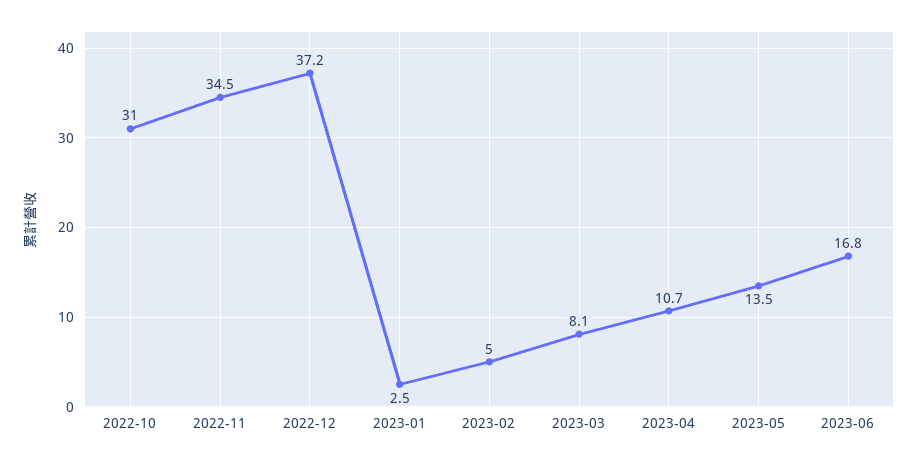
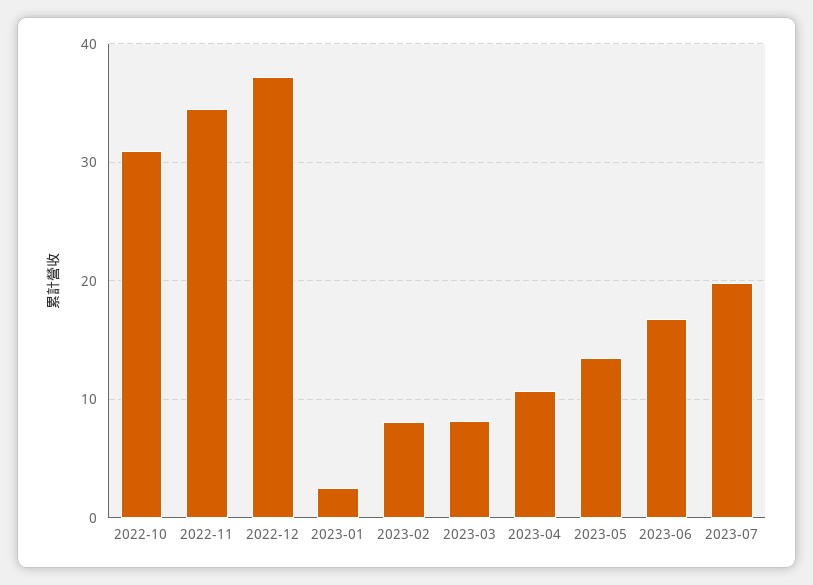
2023-02: 5 -> 8
2023-07: none -> 20

